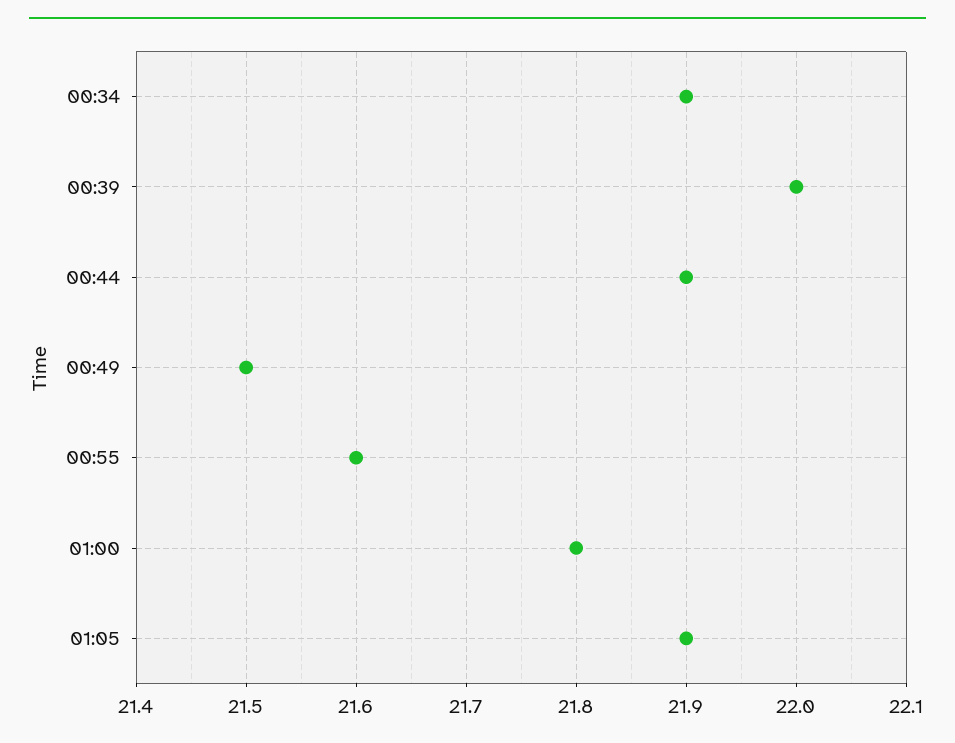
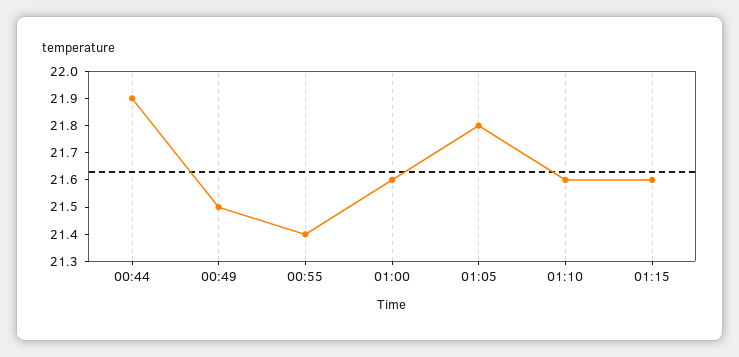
00:34: 21.9 -> none
00:39: 22 -> none
00:55: 21.6 -> 21.4
01:00: 21.8 -> 21.6
01:05: 21.9 -> 21.8
01:10: none -> 21.6
01:15: none -> 21.6

